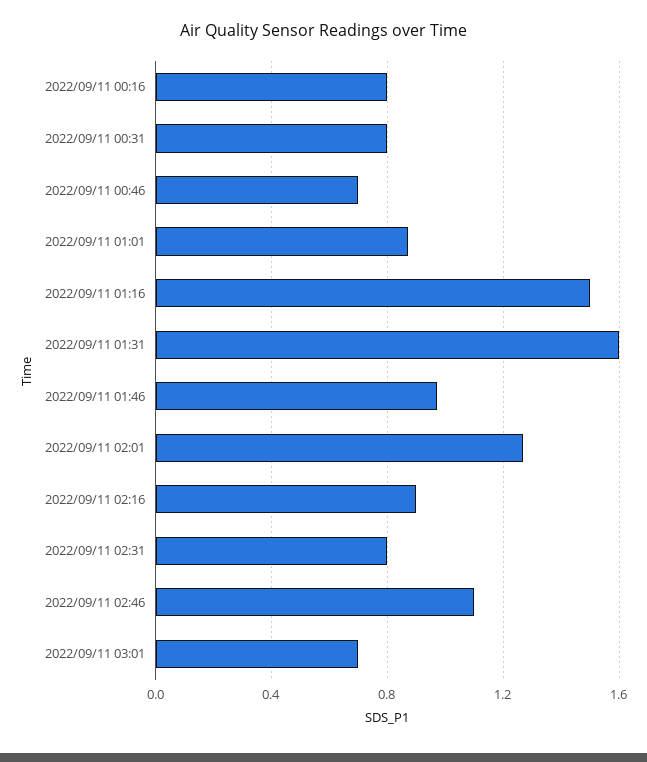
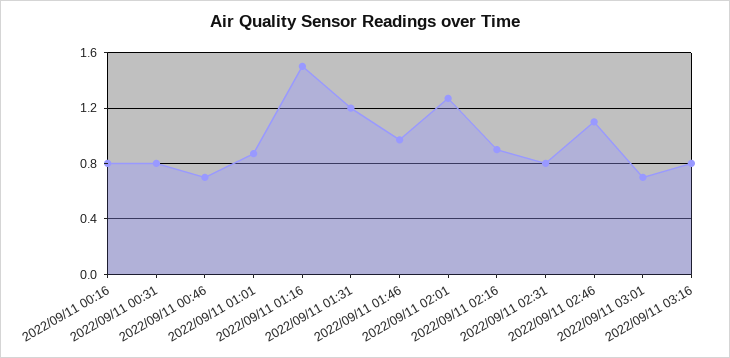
2022/09/11 01:31: 1.6 -> 1.2
2022/09/11 03:16: none -> 0.8

